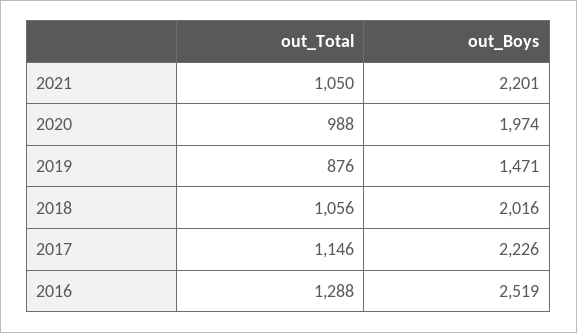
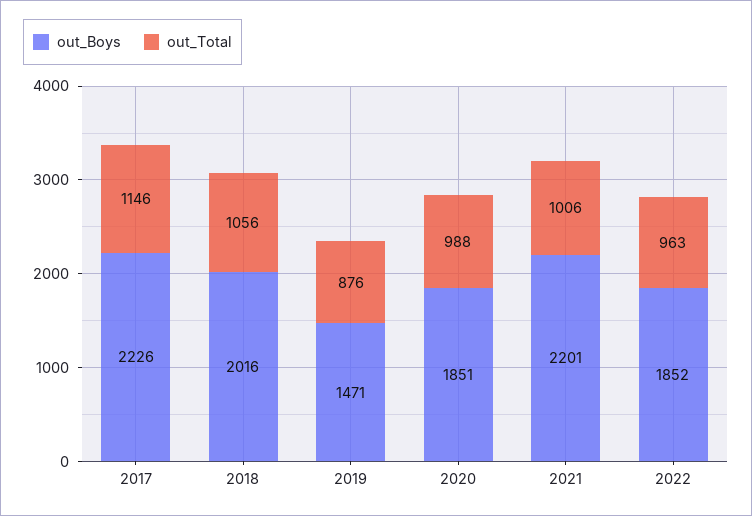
out_Total, 2021: 1050 -> 1006
out_Boys, 2020: 1974 -> 1851
out_Total, 2016: 1288 -> none
out_Boys, 2016: 2519 -> none
out_Boys, 2022: none -> 1852
out_Total, 2022: none -> 963

